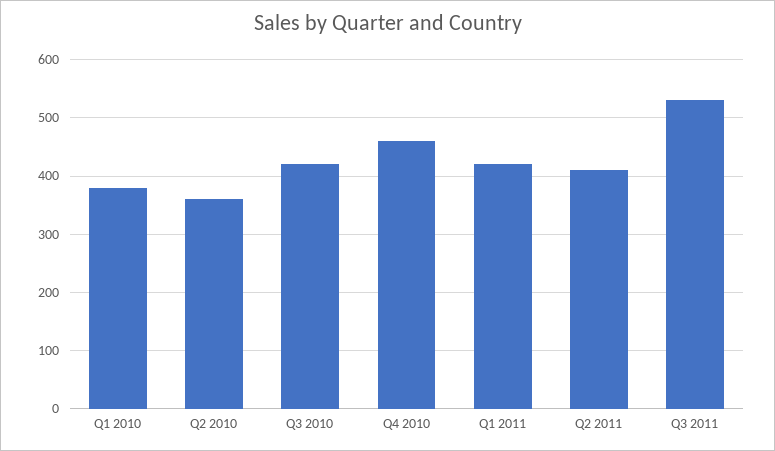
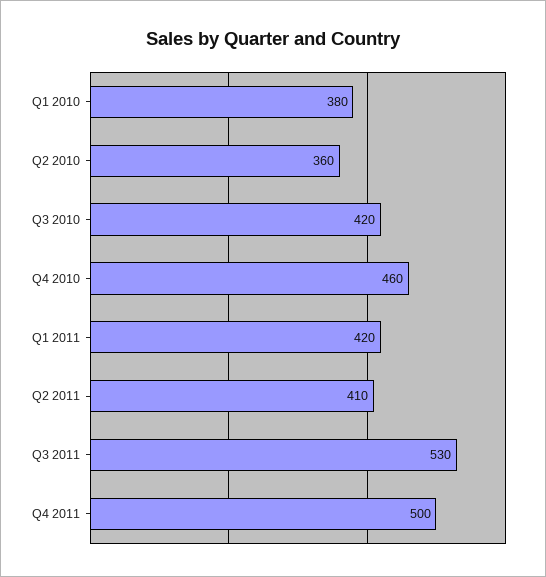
Q4 2011: none -> 500

